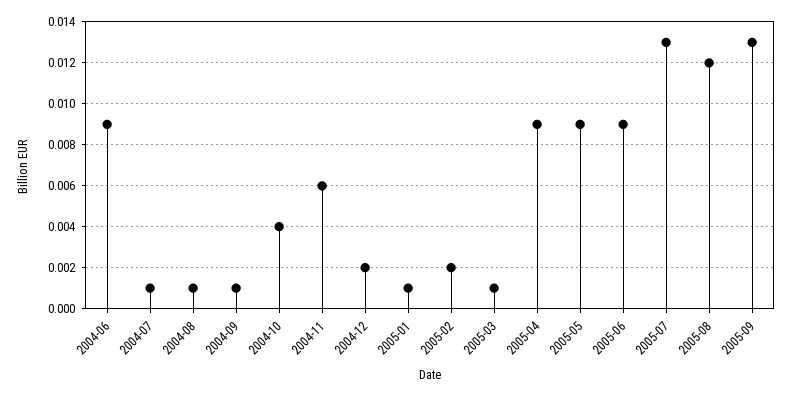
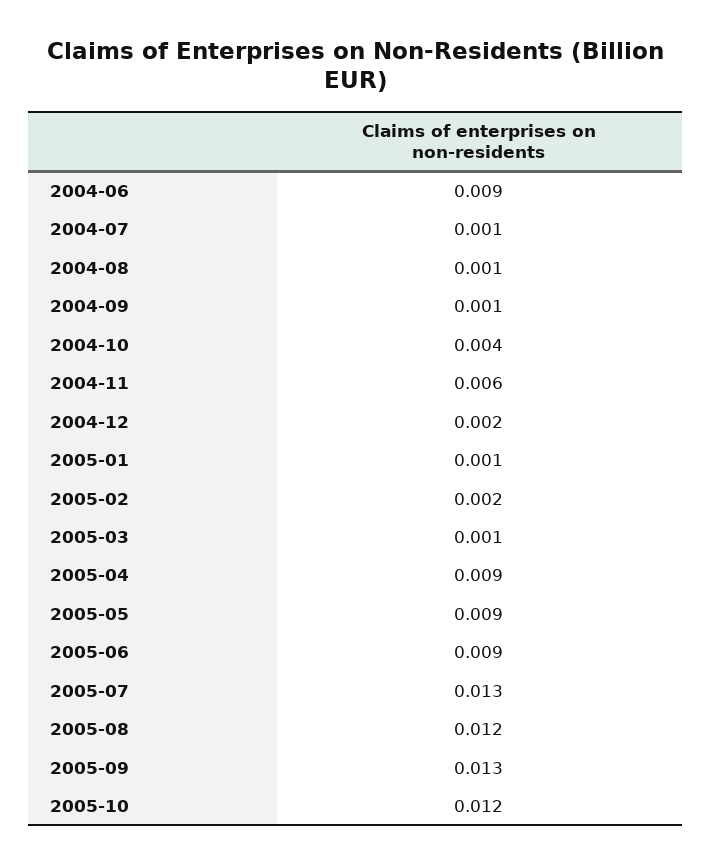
2005-10: none -> 0.012

